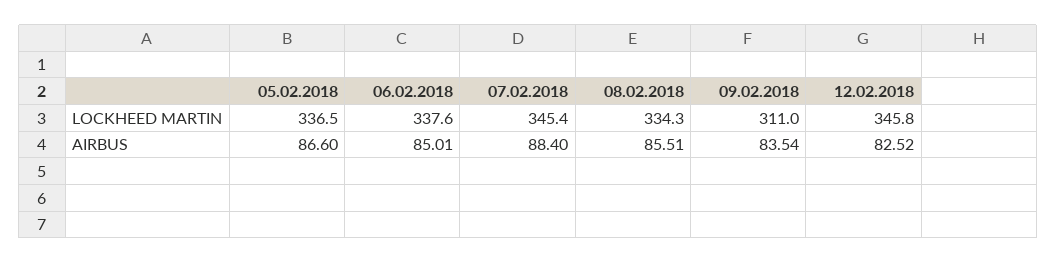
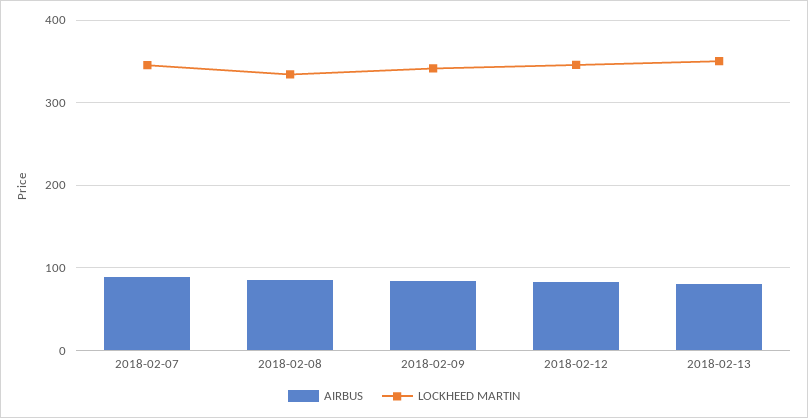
LOCKHEED MARTIN, 05.02.2018: 336.5 -> none
LOCKHEED MARTIN, 06.02.2018: 337.6 -> none
LOCKHEED MARTIN, 09.02.2018: 311 -> 340
AIRBUS, 05.02.2018: 86.6 -> none
AIRBUS, 06.02.2018: 85.01 -> none
AIRBUS, 2018-02-13: none -> 80
LOCKHEED MARTIN, 2018-02-13: none -> 350

